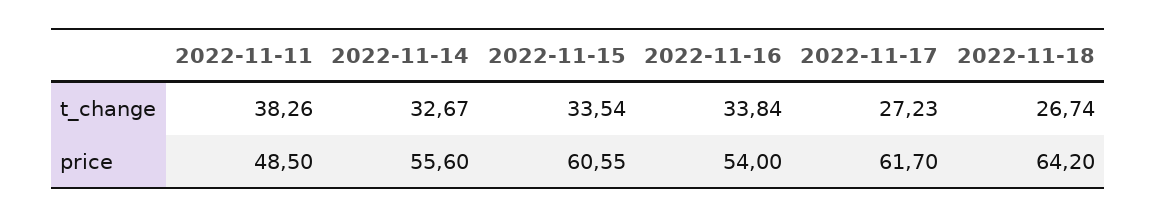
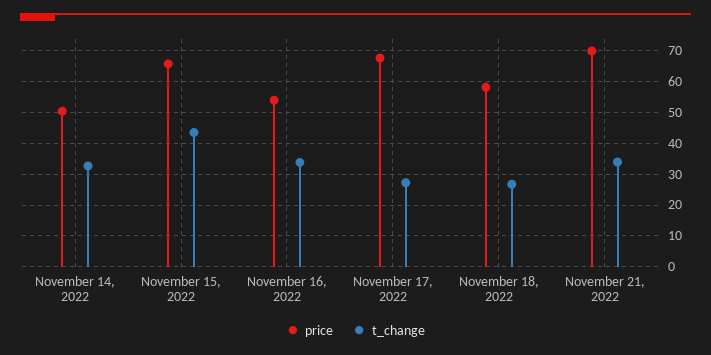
t_change, 2022-11-11: 38.26 -> none
t_change, 2022-11-15: 33.54 -> 44
price, 2022-11-11: 48.5 -> none
price, 2022-11-14: 55.6 -> 50
price, 2022-11-15: 60.55 -> 66
price, 2022-11-17: 61.7 -> 68
price, 2022-11-18: 64.2 -> 58
price, November 21, 2022: none -> 70
t_change, November 21, 2022: none -> 34

